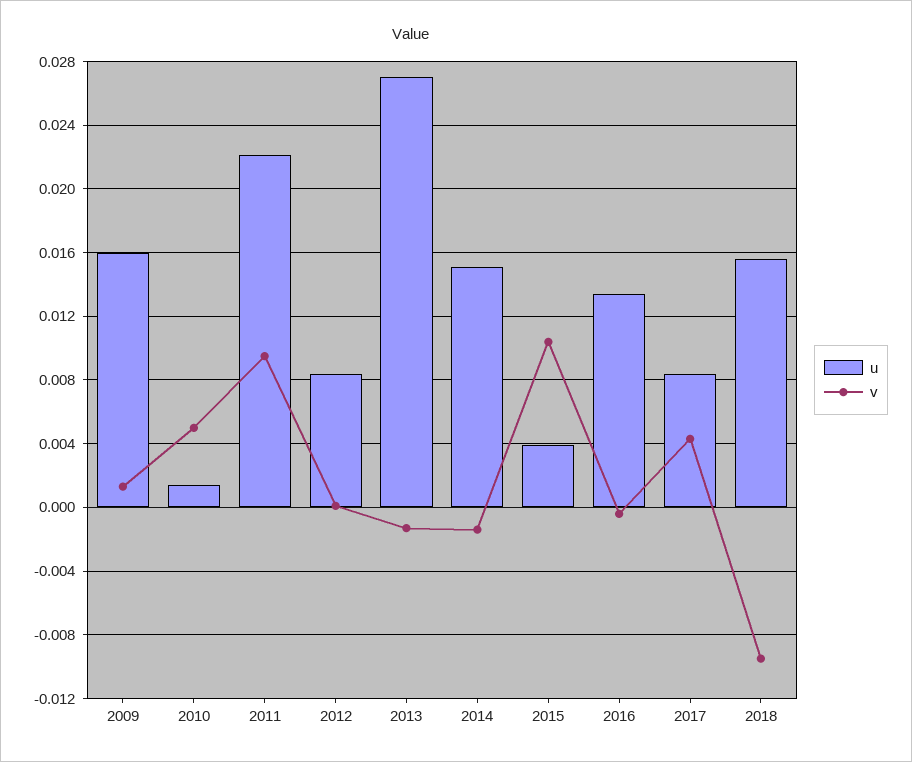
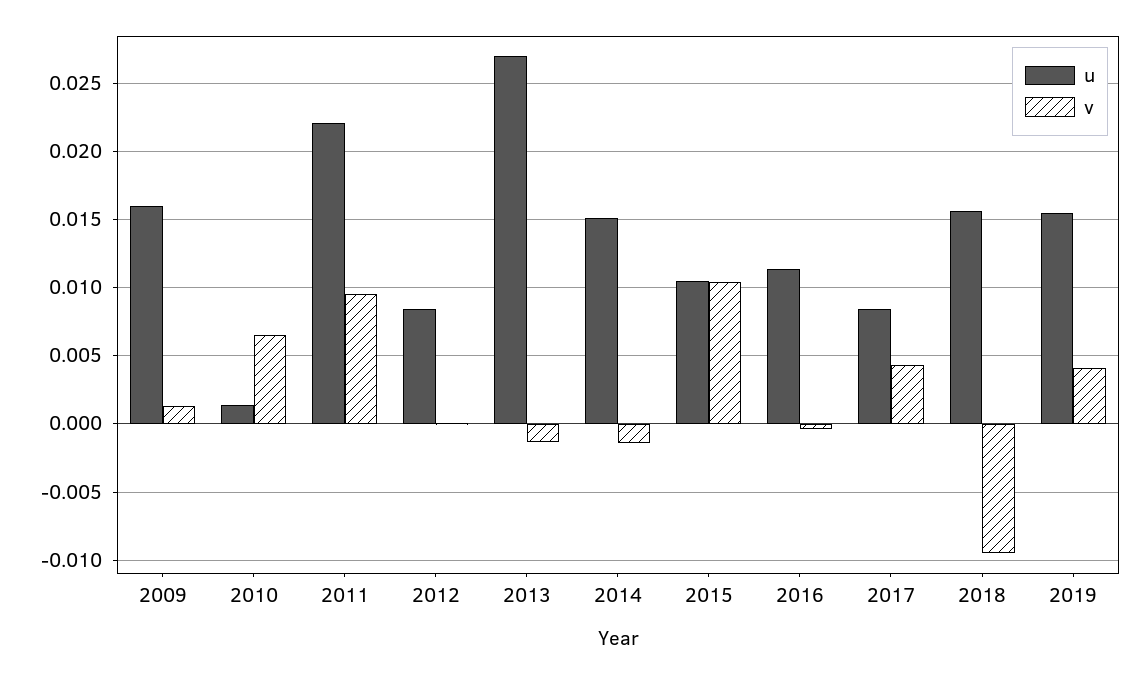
v, 2010: 0.005 -> 0.0065
u, 2015: 0.004 -> 0.0105
u, 2016: 0.0135 -> 0.0115
u, 2019: none -> 0.0155
v, 2019: none -> 0.004

